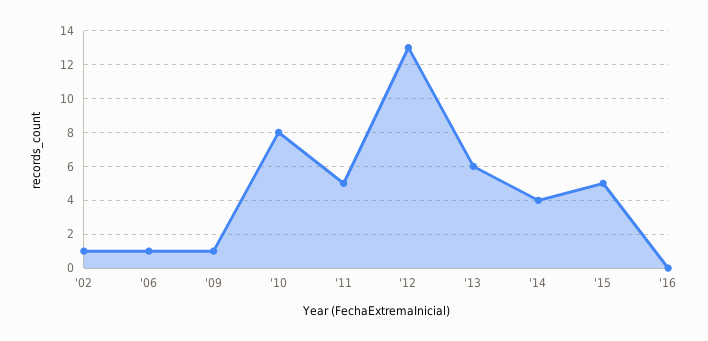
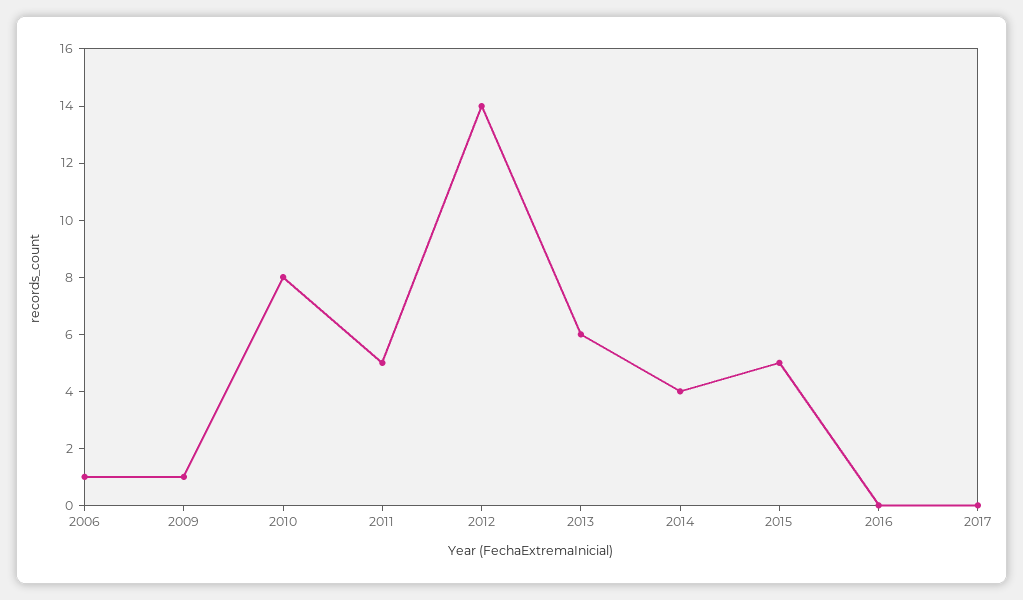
'02: 1 -> none
'12: 13 -> 14
2017: none -> 0

